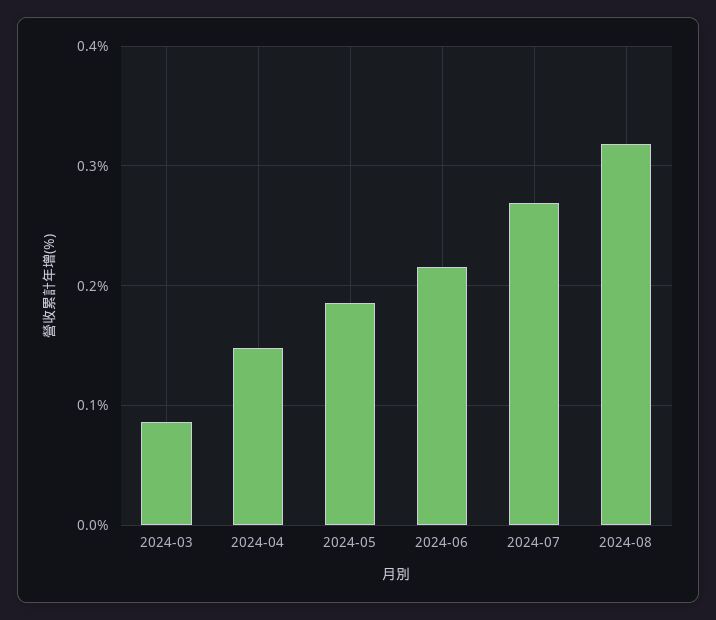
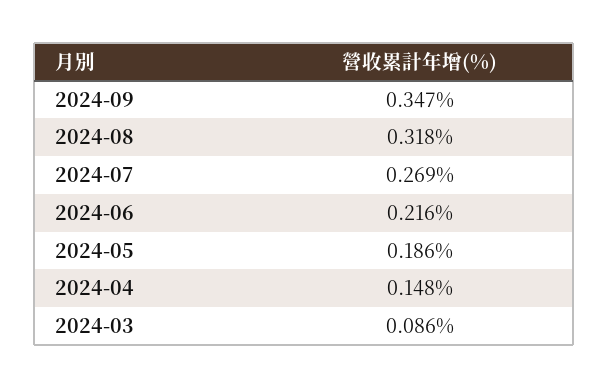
2024-09: none -> 0.347

